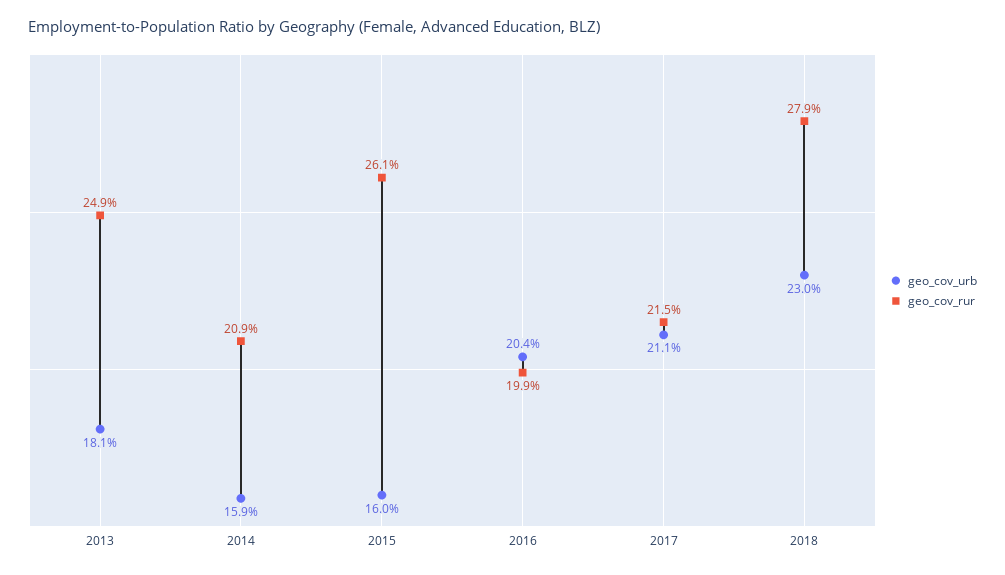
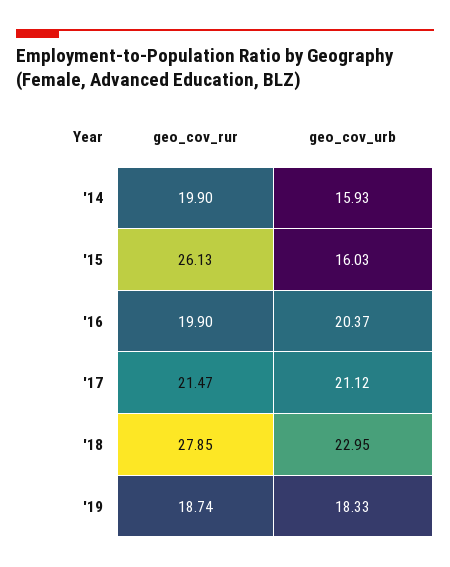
geo_cov_urb, 2013: 18.1 -> none
geo_cov_rur, 2013: 24.9 -> none
geo_cov_rur, 2014: 20.9 -> 19.9
geo_cov_rur, '19: none -> 18.74
geo_cov_urb, '19: none -> 18.33

